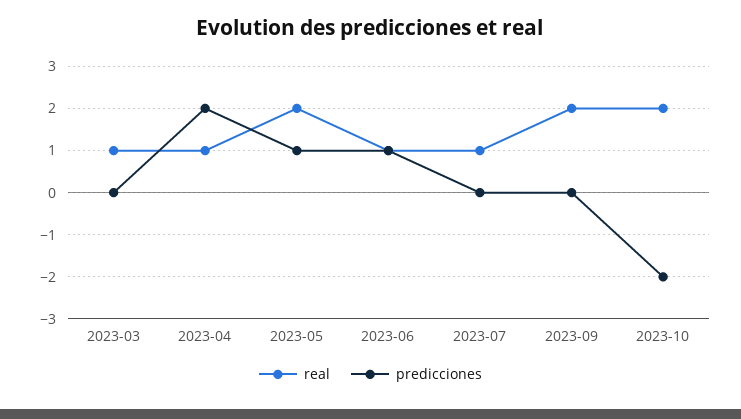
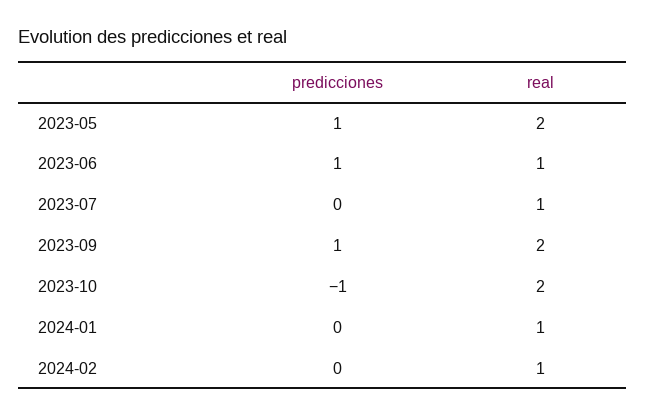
real, 2023-03: 1 -> none
predicciones, 2023-03: 0 -> none
real, 2023-04: 1 -> none
predicciones, 2023-04: 2 -> none
predicciones, 2023-09: 0 -> 1
predicciones, 2023-10: -2 -> -1
predicciones, 2024-01: none -> 0
real, 2024-01: none -> 1
predicciones, 2024-02: none -> 0
real, 2024-02: none -> 1

